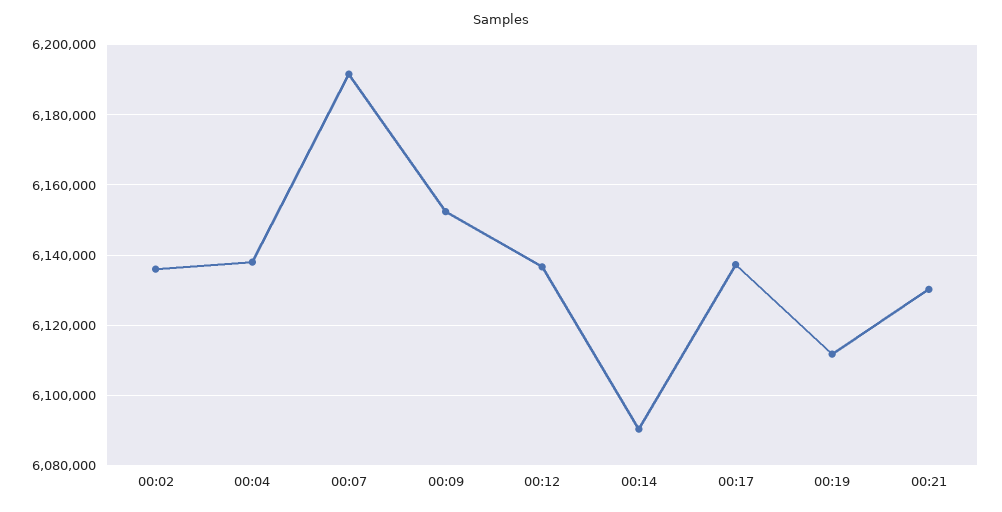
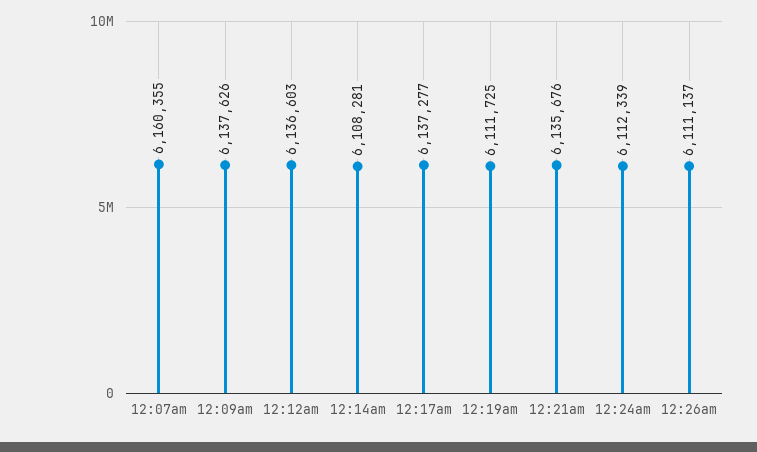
00:02: 6136000 -> none
00:04: 6138000 -> none
00:07: 6192000 -> 6160355
00:09: 6152000 -> 6137626
00:14: 6090000 -> 6108281
00:21: 6130000 -> 6135676
12:24am: none -> 6112339
12:26am: none -> 6111137

